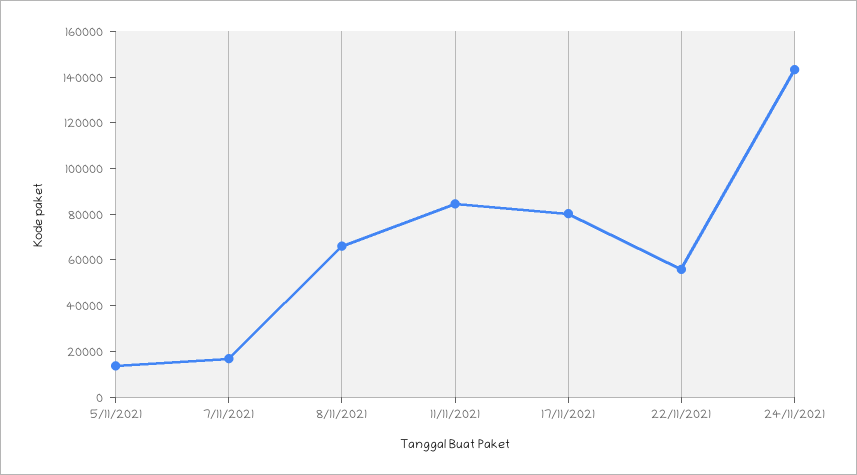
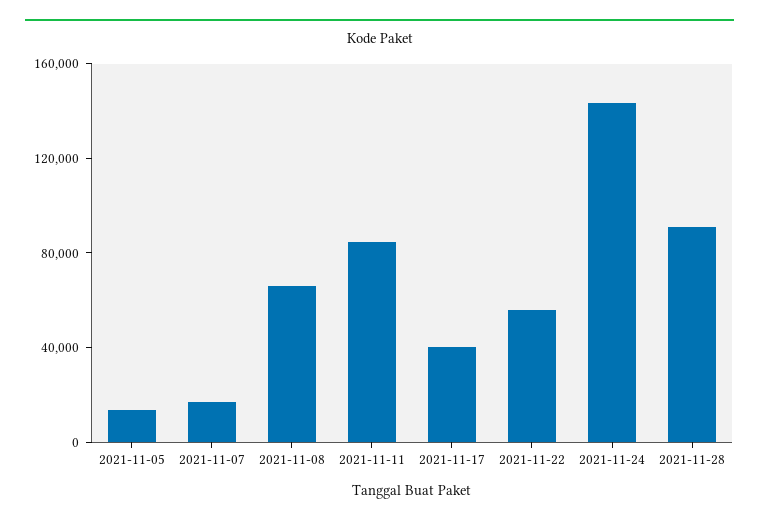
17/11/2021: 80000 -> 40000
2021-11-28: none -> 90000

